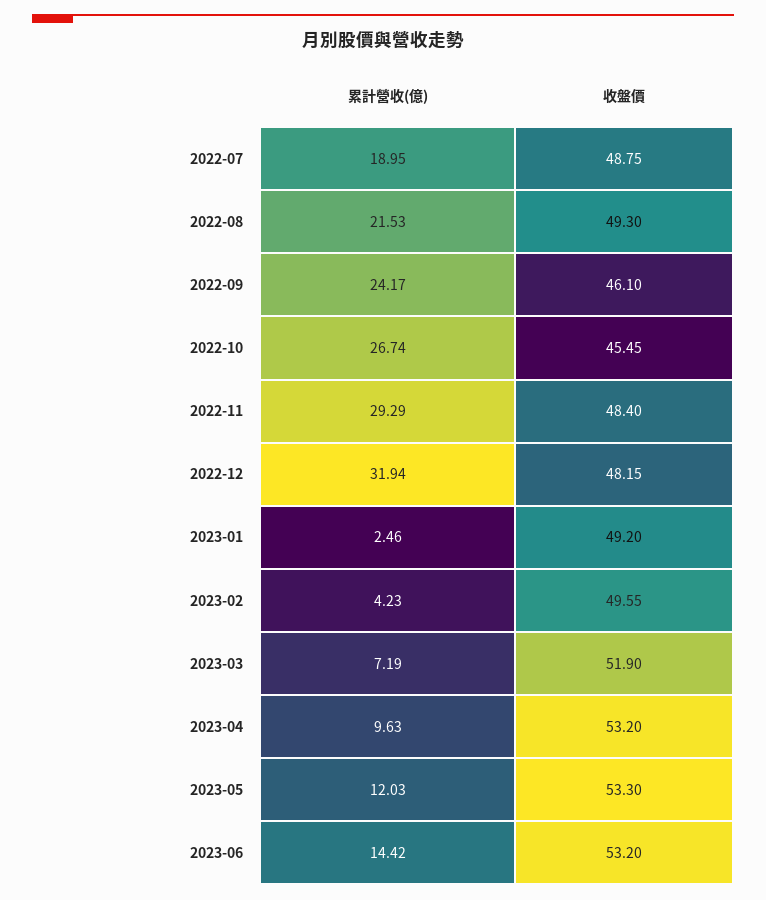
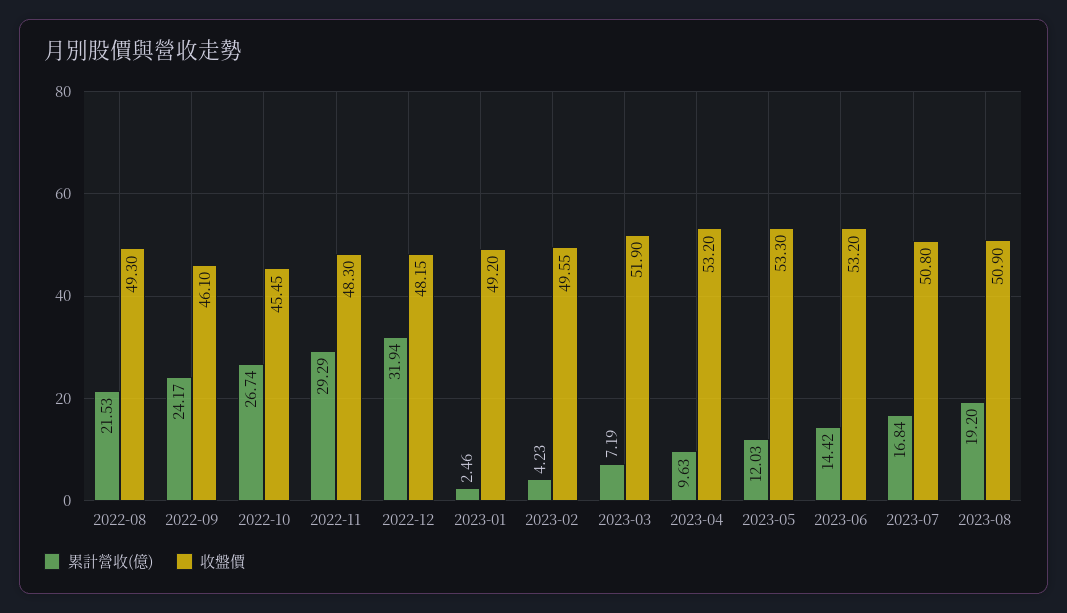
累計營收(億), 2022-07: 18.95 -> none
收盤價, 2022-07: 48.75 -> none
收盤價, 2022-11: 48.4 -> 48.3
累計營收(億), 2023-07: none -> 16.84
收盤價, 2023-07: none -> 50.8
累計營收(億), 2023-08: none -> 19.2
收盤價, 2023-08: none -> 50.9

